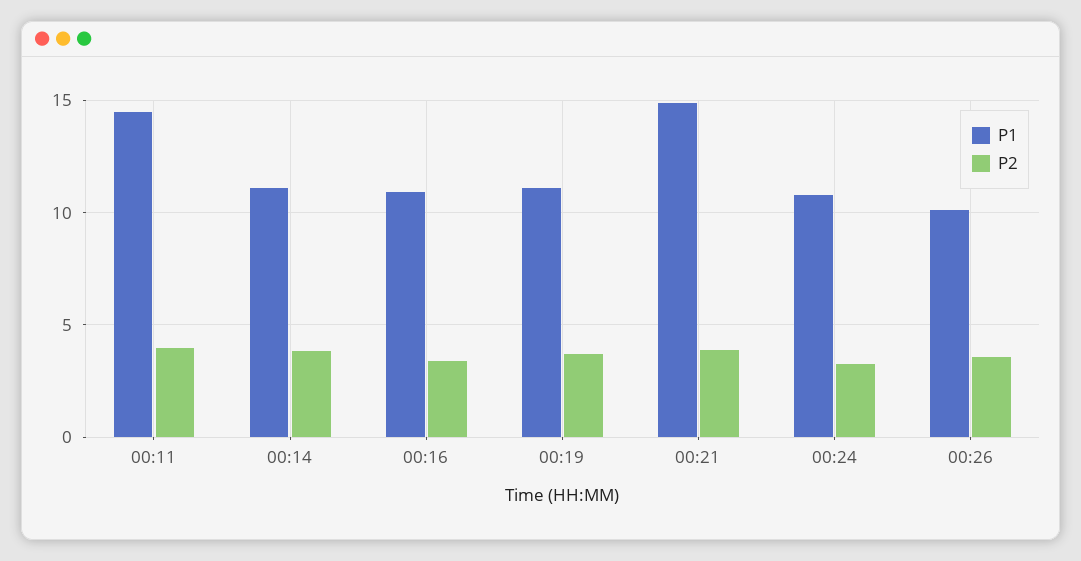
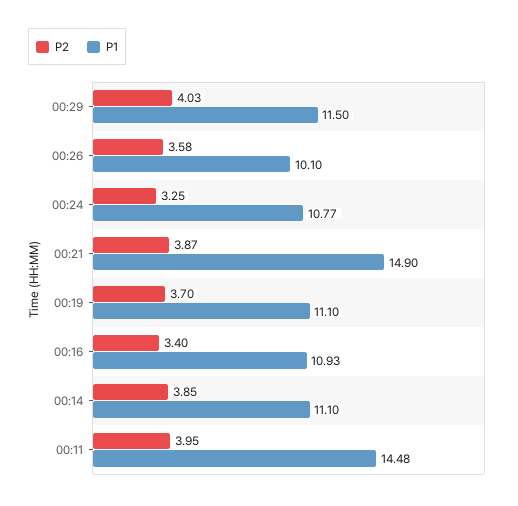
P2, 00:29: none -> 4.03
P1, 00:29: none -> 11.5

